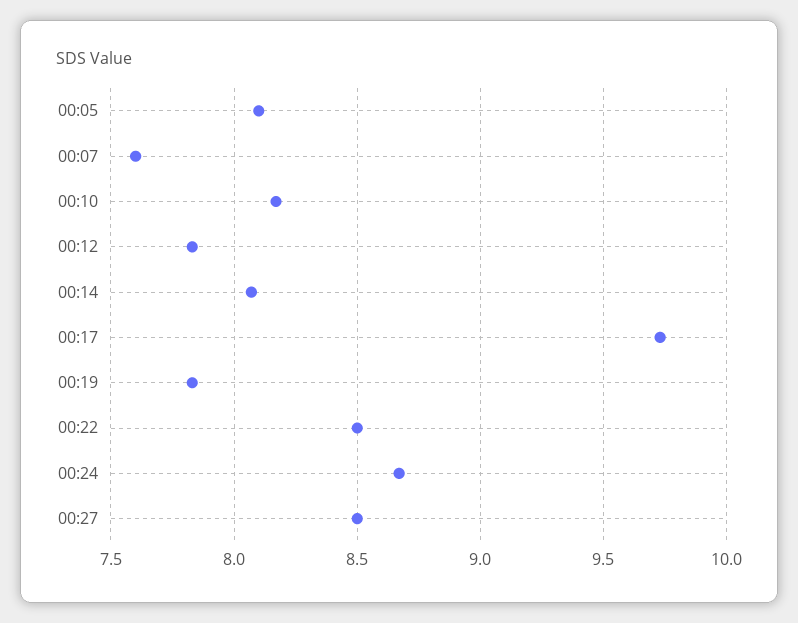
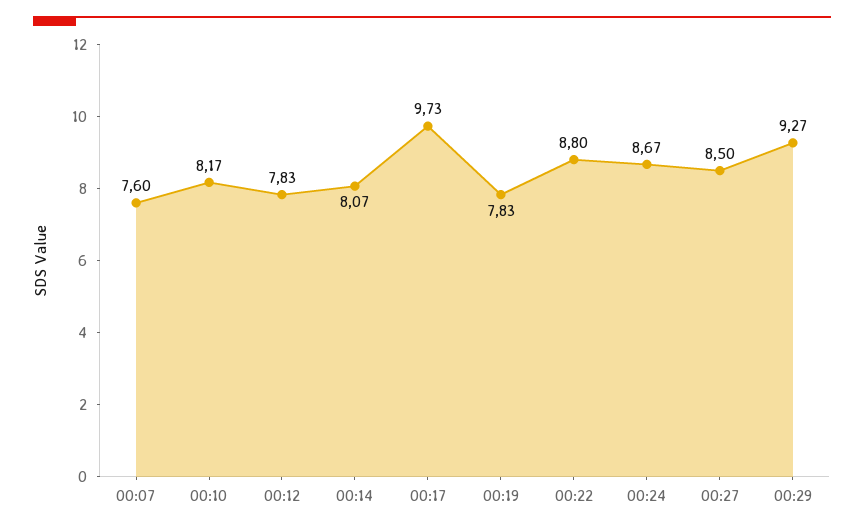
00:05: 8.1 -> none
00:22: 8.5 -> 8.8
00:29: none -> 9.27

